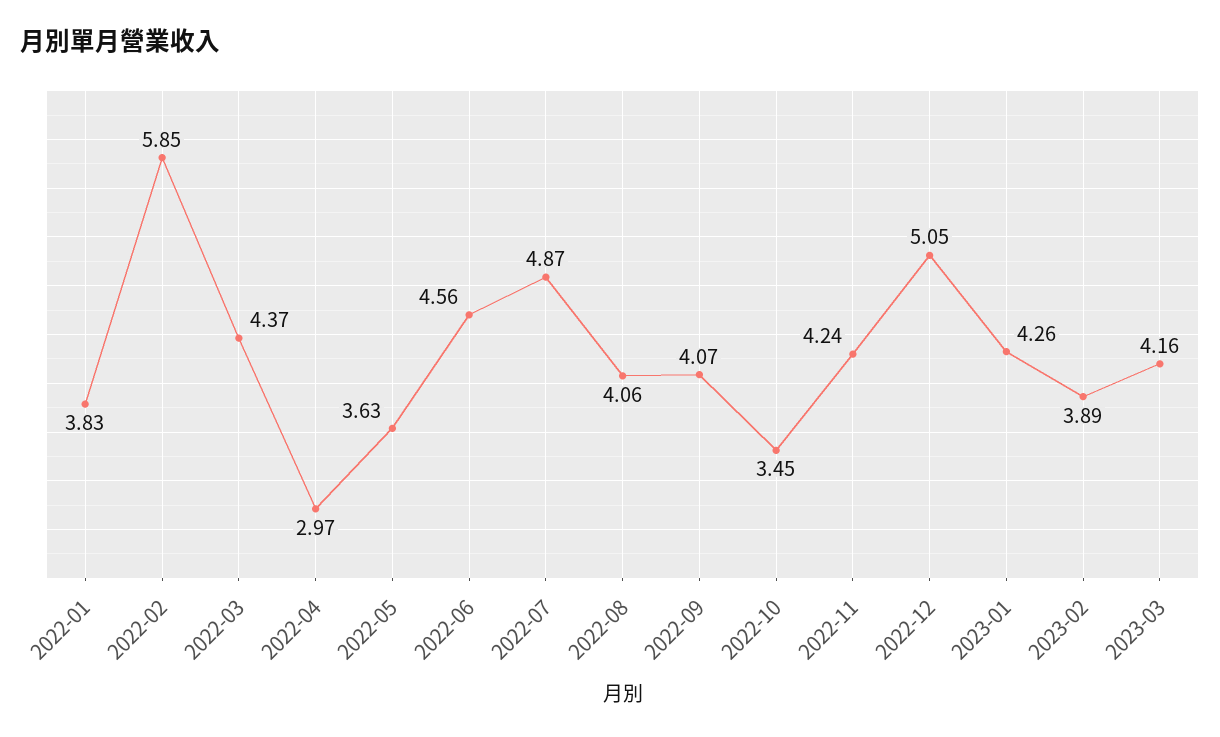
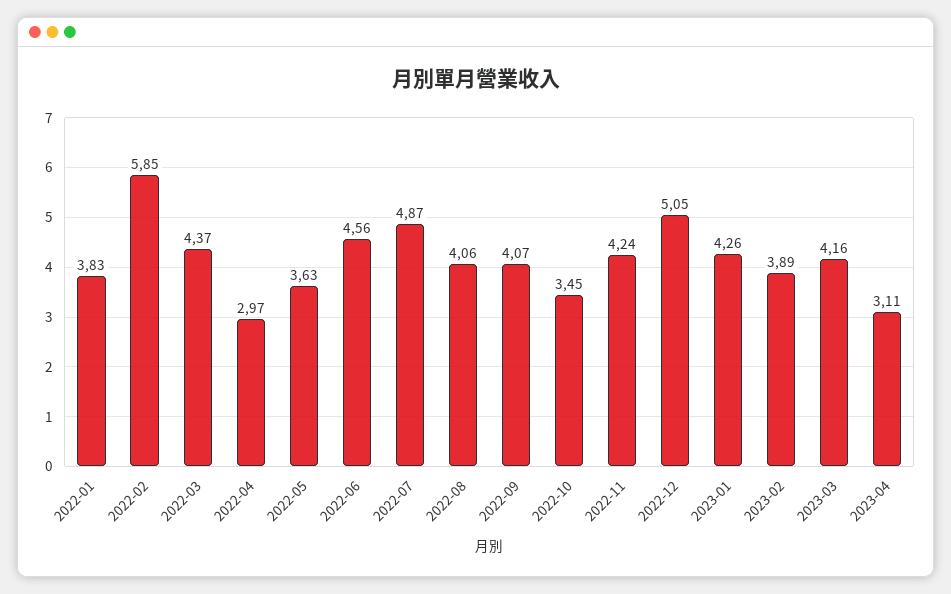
2023-04: none -> 3.11

